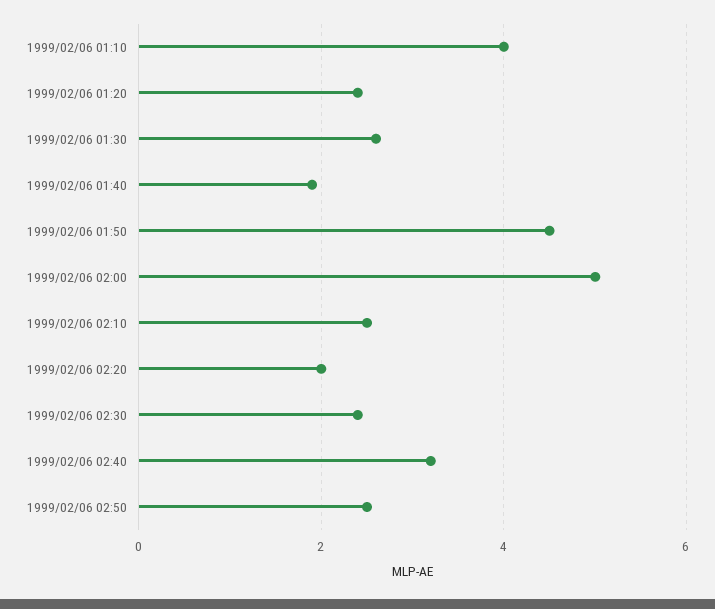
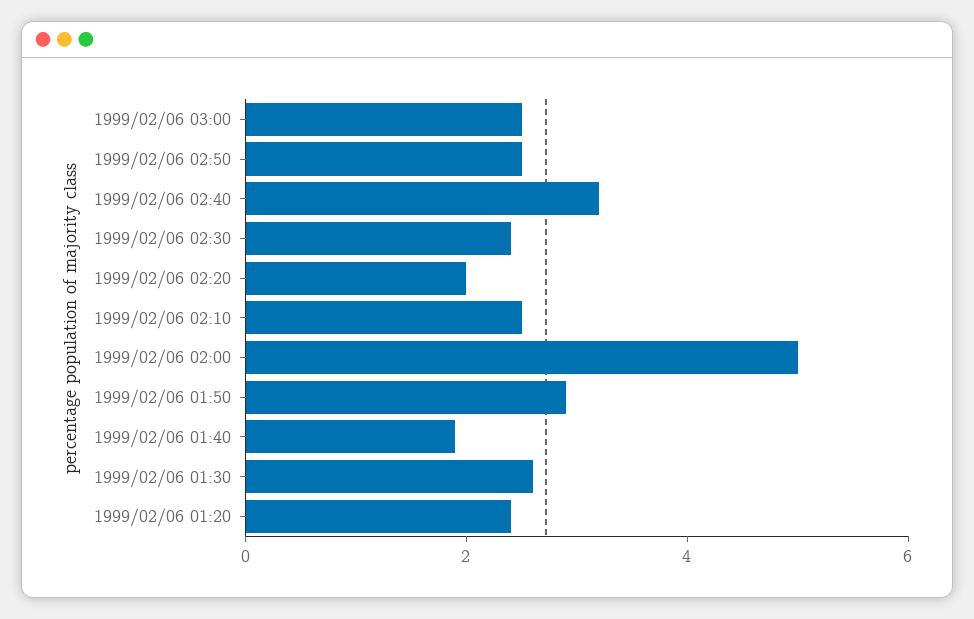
1999/02/06 01:10: 4 -> none
1999/02/06 01:50: 4.5 -> 3
1999/02/06 03:00: none -> 2.5

